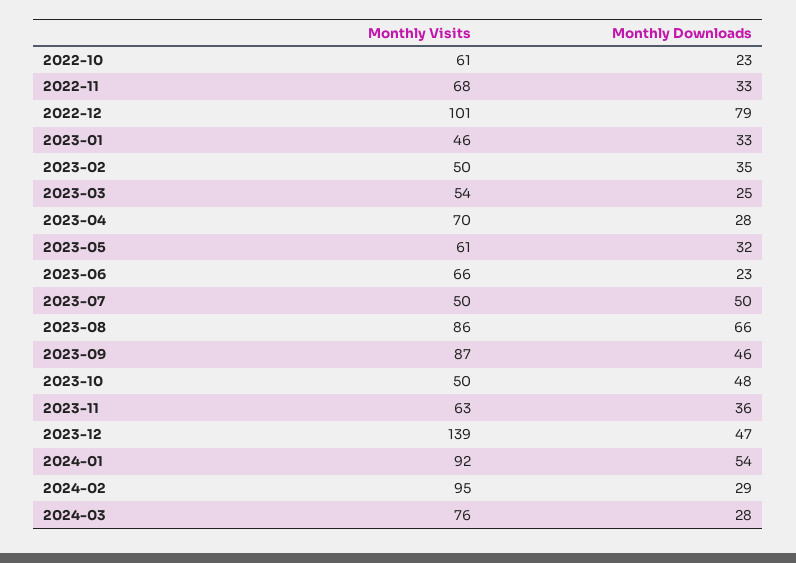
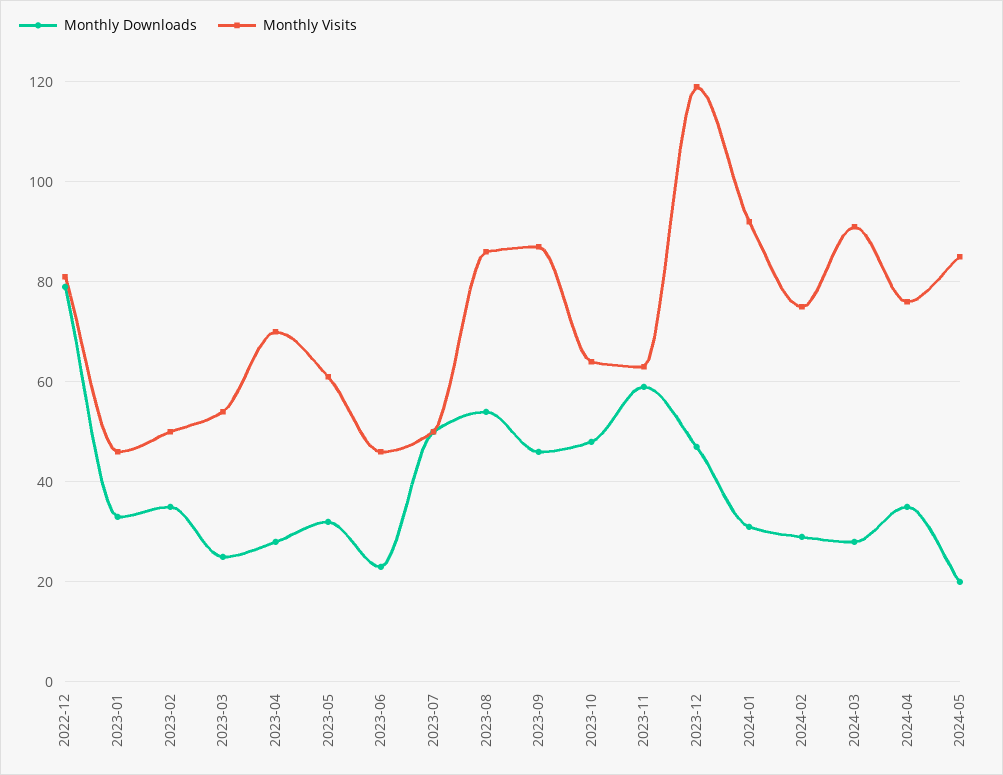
Monthly Visits, 2022-10: 61 -> none
Monthly Downloads, 2022-10: 23 -> none
Monthly Visits, 2022-11: 68 -> none
Monthly Downloads, 2022-11: 33 -> none
Monthly Visits, 2022-12: 101 -> 80
Monthly Visits, 2023-06: 66 -> 45
Monthly Downloads, 2023-08: 66 -> 55
Monthly Visits, 2023-10: 50 -> 65
Monthly Downloads, 2023-11: 36 -> 60
Monthly Visits, 2023-12: 139 -> 120
Monthly Downloads, 2024-01: 54 -> 30
Monthly Visits, 2024-02: 95 -> 75
Monthly Visits, 2024-03: 76 -> 90
Monthly Downloads, 2024-04: none -> 35
Monthly Visits, 2024-04: none -> 75
Monthly Downloads, 2024-05: none -> 20
Monthly Visits, 2024-05: none -> 85

